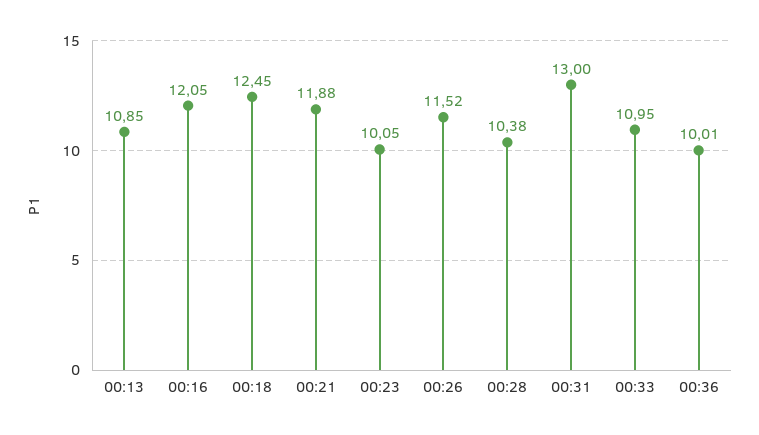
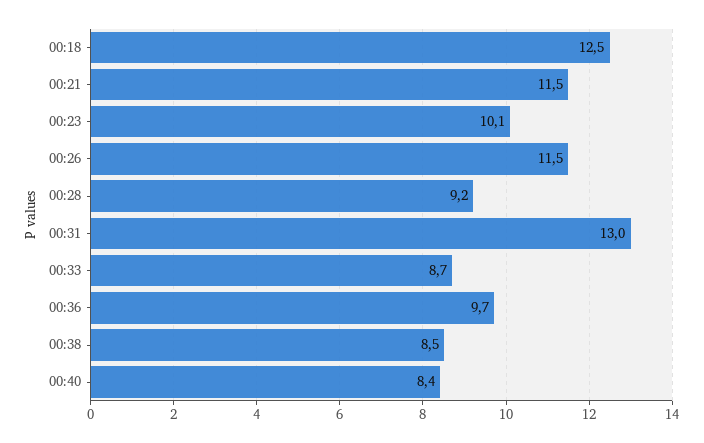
00:13: 10.85 -> none
00:16: 12.05 -> none
00:21: 11.88 -> 11.5
00:28: 10.38 -> 9.2
00:33: 10.95 -> 8.7
00:36: 10.01 -> 9.7
00:38: none -> 8.5
00:40: none -> 8.4

